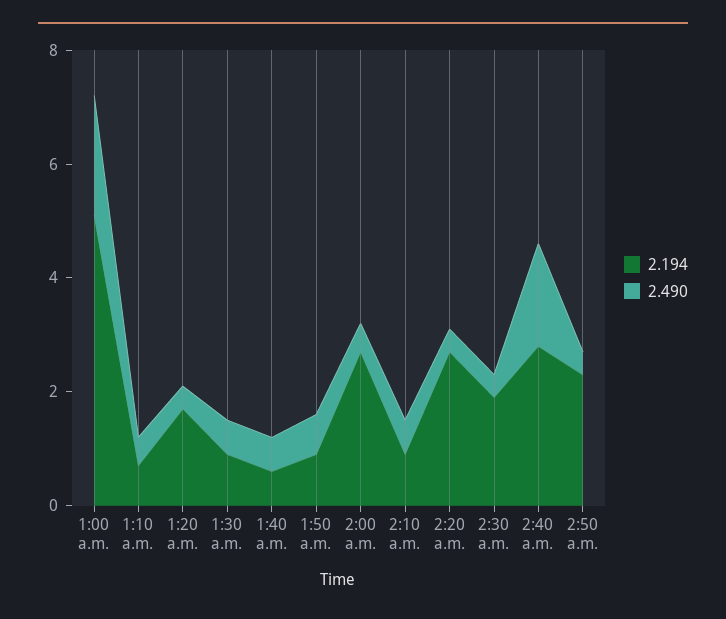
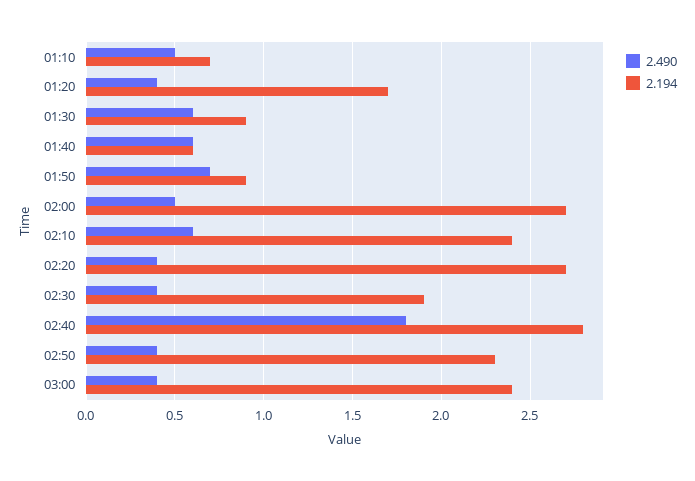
2.194, 1:00 a.m.: 5 -> none
2.490, 1:00 a.m.: 2 -> none
2.194, 2:10 a.m.: 1 -> 2.4
2.490, 03:00: none -> 0.4
2.194, 03:00: none -> 2.4

